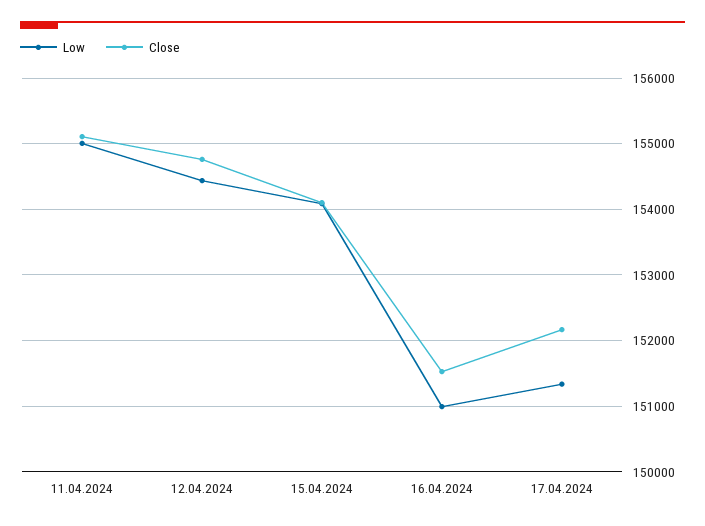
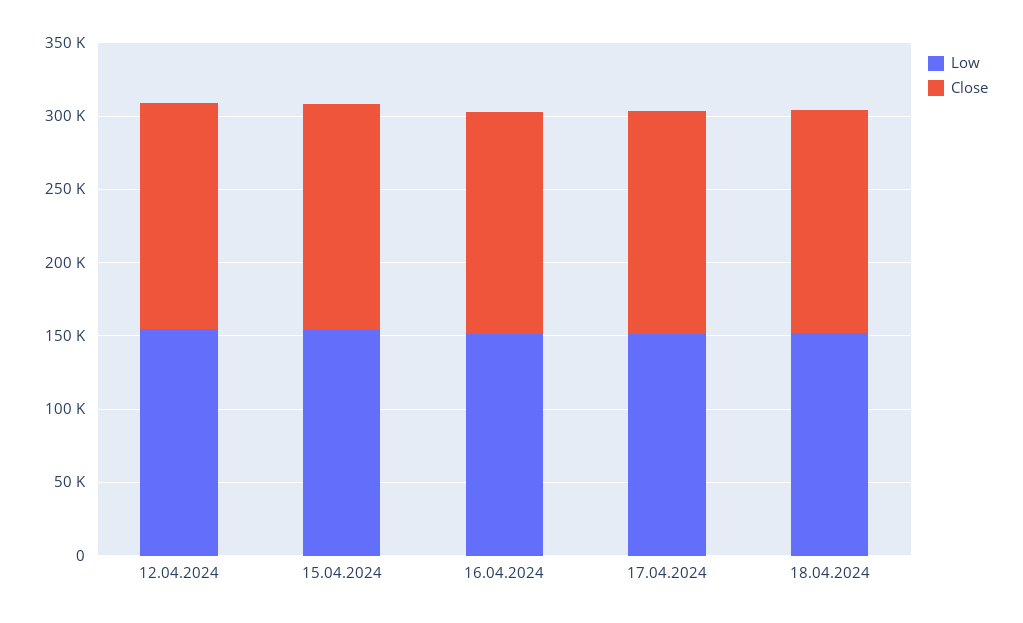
Low, 11.04.2024: 155000 -> none
Close, 11.04.2024: 155100 -> none
Low, 18.04.2024: none -> 150000
Close, 18.04.2024: none -> 150000

